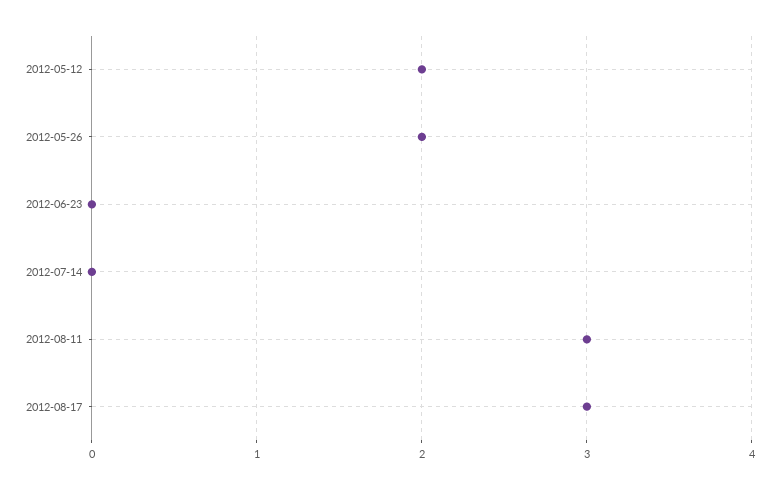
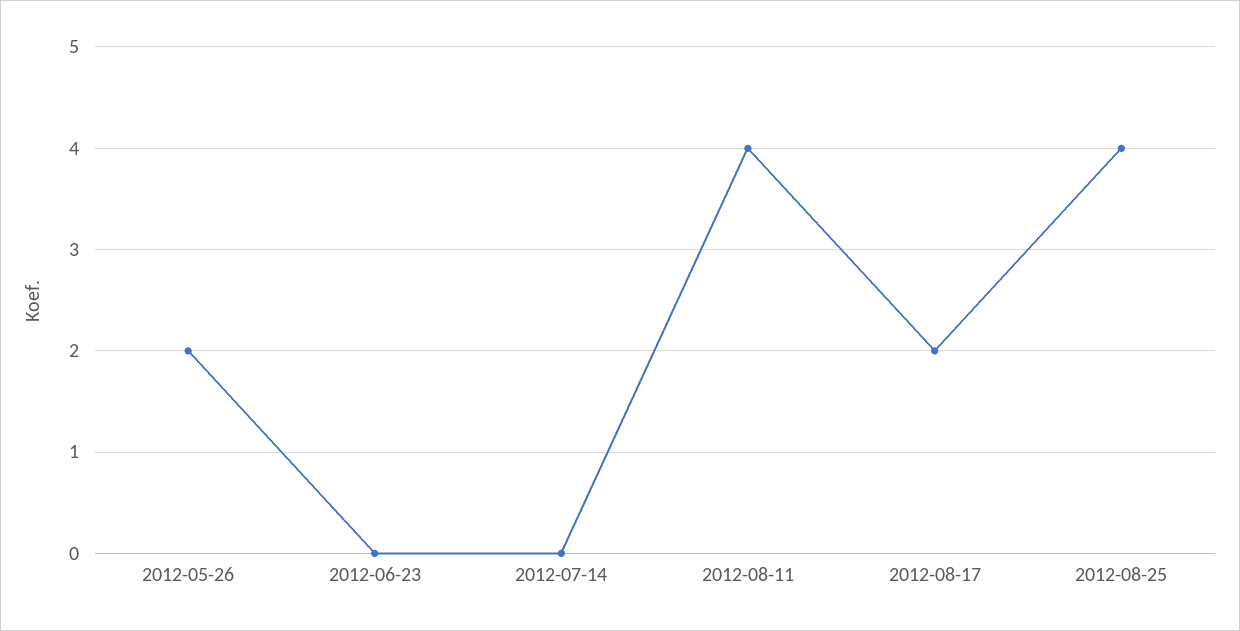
2012-05-12: 2 -> none
2012-08-11: 3 -> 4
2012-08-17: 3 -> 2
2012-08-25: none -> 4

